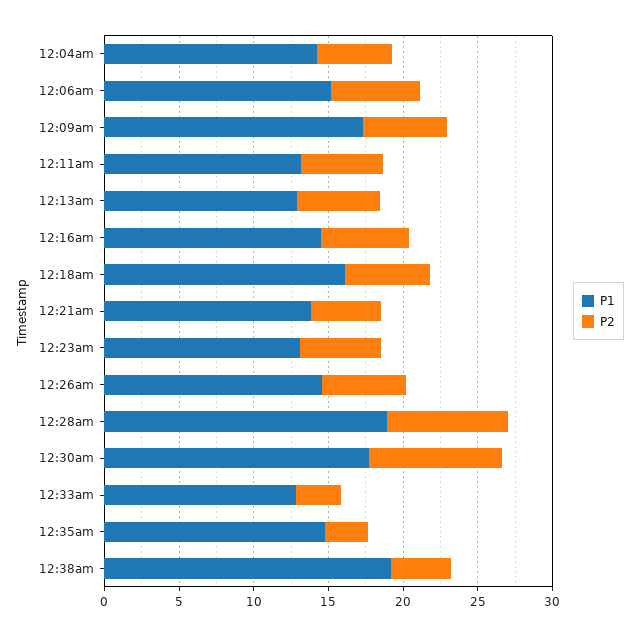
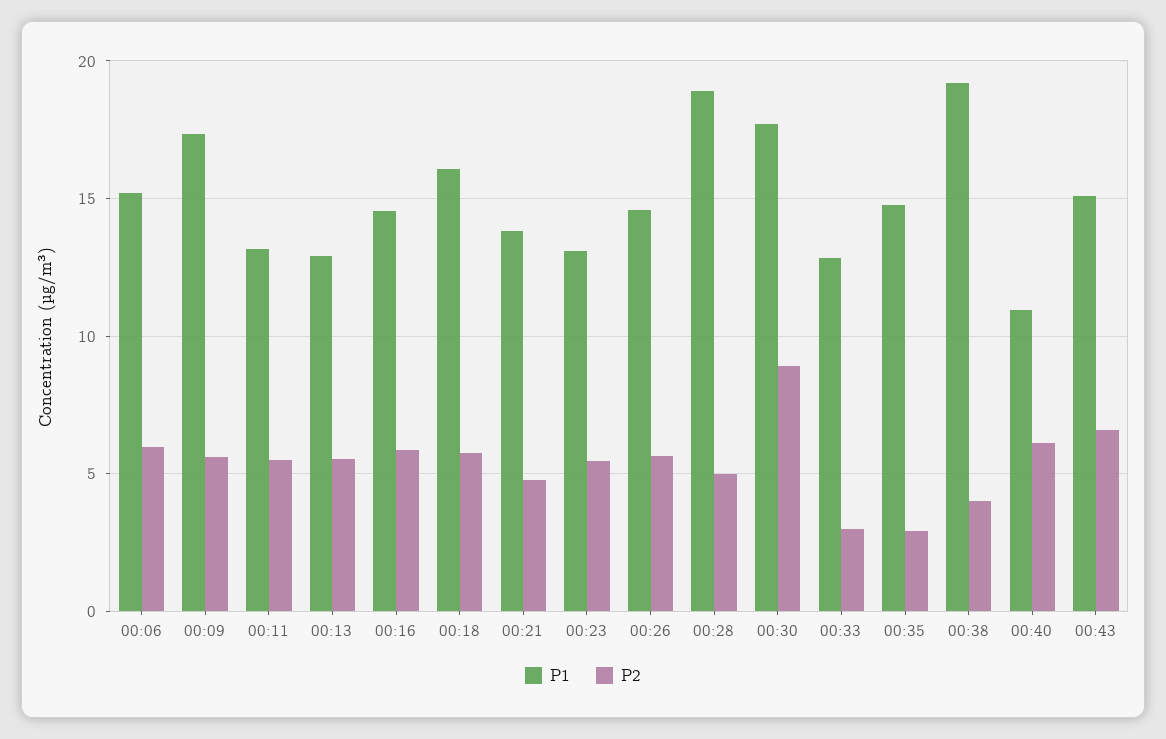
P1, 12:04am: 14 -> none
P2, 12:04am: 5 -> none
P2, 12:28am: 8 -> 5
P1, 00:40: none -> 11
P2, 00:40: none -> 6
P1, 00:43: none -> 15
P2, 00:43: none -> 6.5

